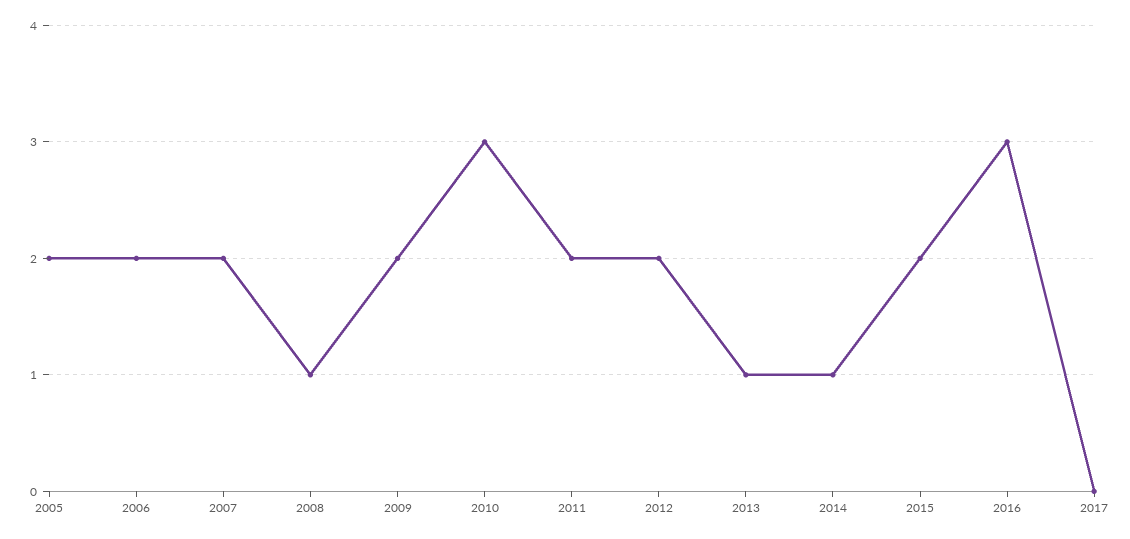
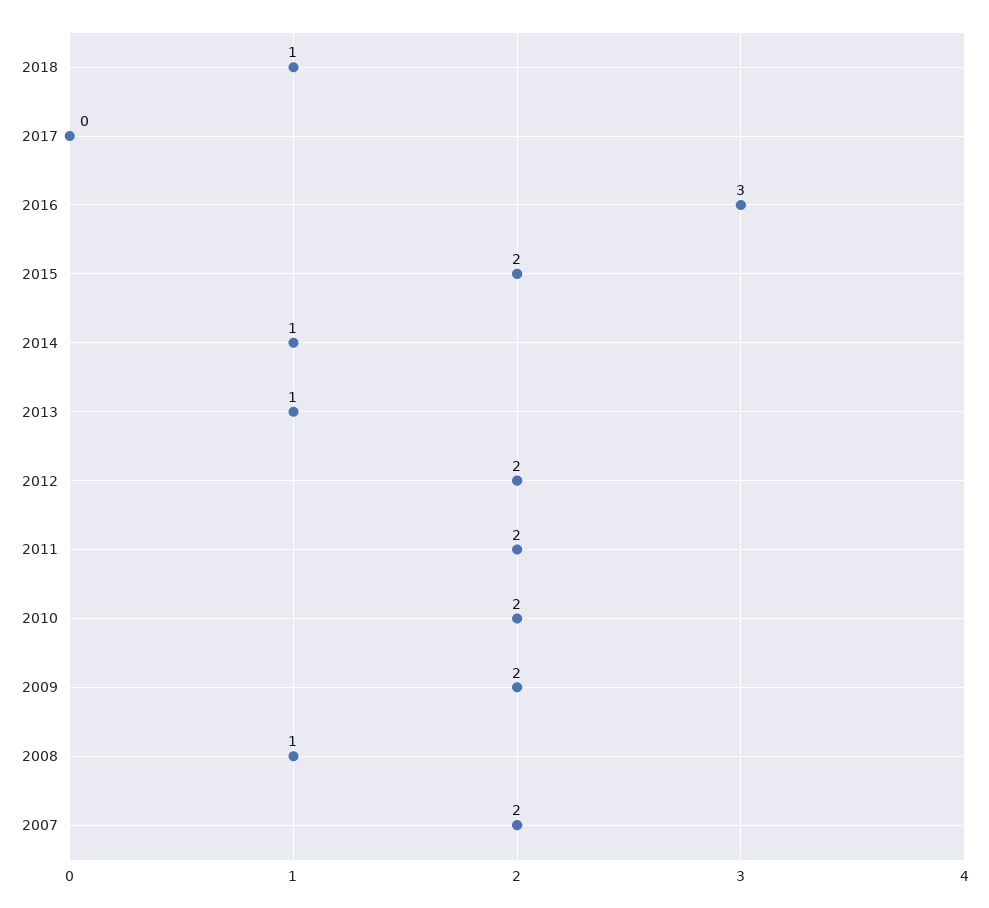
2005: 2 -> none
2006: 2 -> none
2010: 3 -> 2
2018: none -> 1

